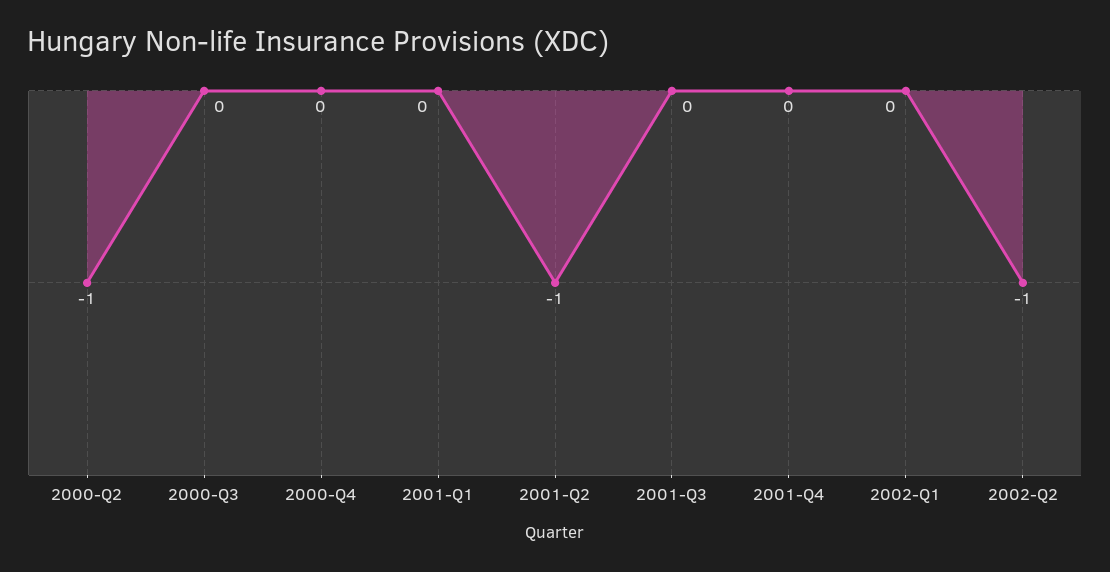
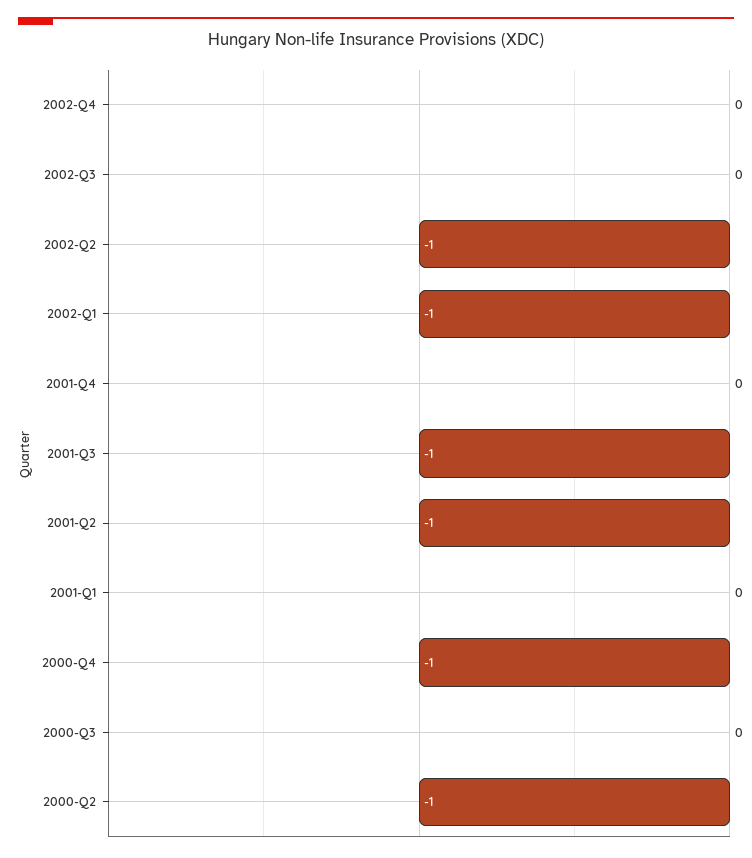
2000-Q4: 0 -> -1
2001-Q3: 0 -> -1
2002-Q1: 0 -> -1
2002-Q4: none -> 0
2002-Q3: none -> 0

